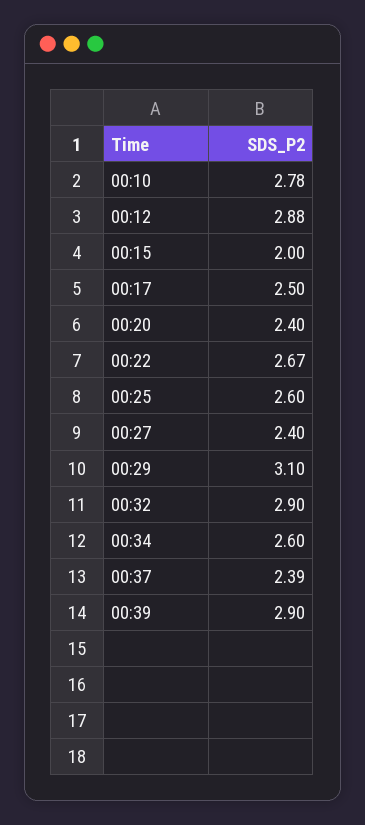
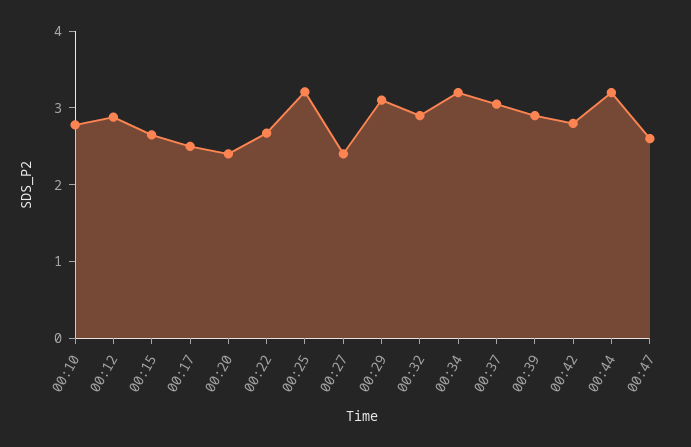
00:15: 2 -> 2.6
00:25: 2.6 -> 3.2
00:34: 2.6 -> 3.2
00:37: 2.39 -> 3
00:42: none -> 2.8
00:44: none -> 3.2
00:47: none -> 2.6

